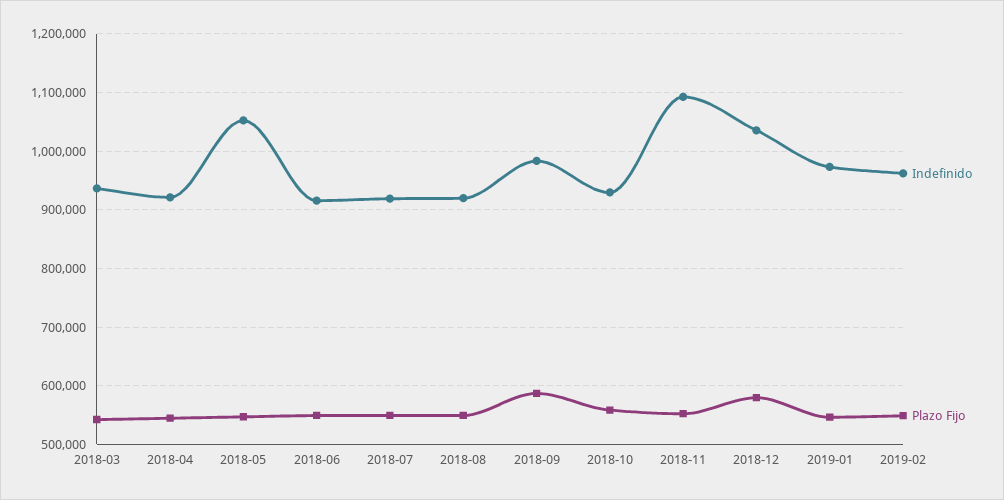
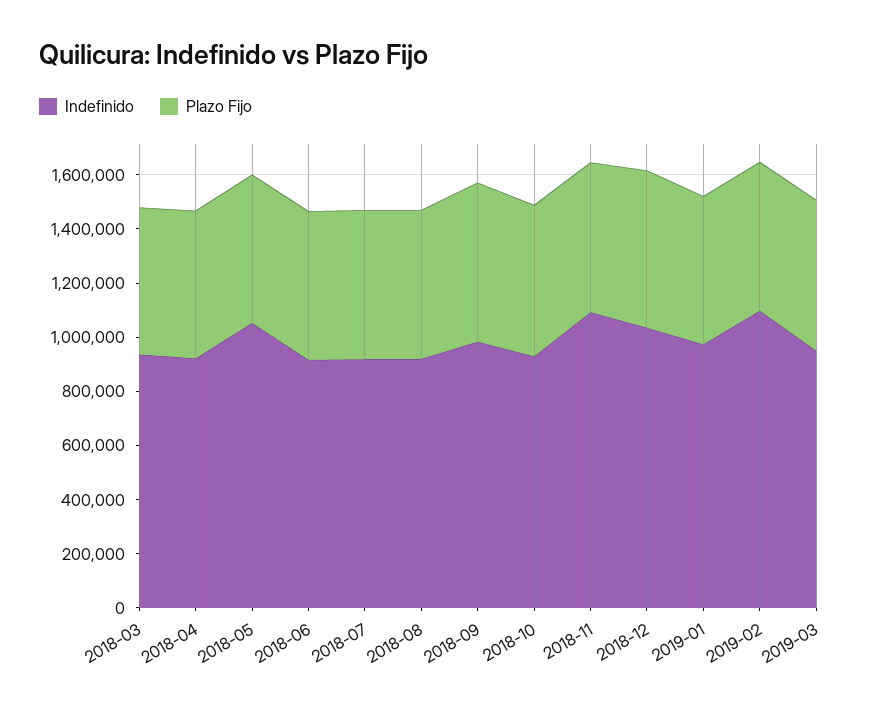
Indefinido, 2019-02: 960000 -> 1100000
Indefinido, 2019-03: none -> 950000
Plazo Fijo, 2019-03: none -> 550000

